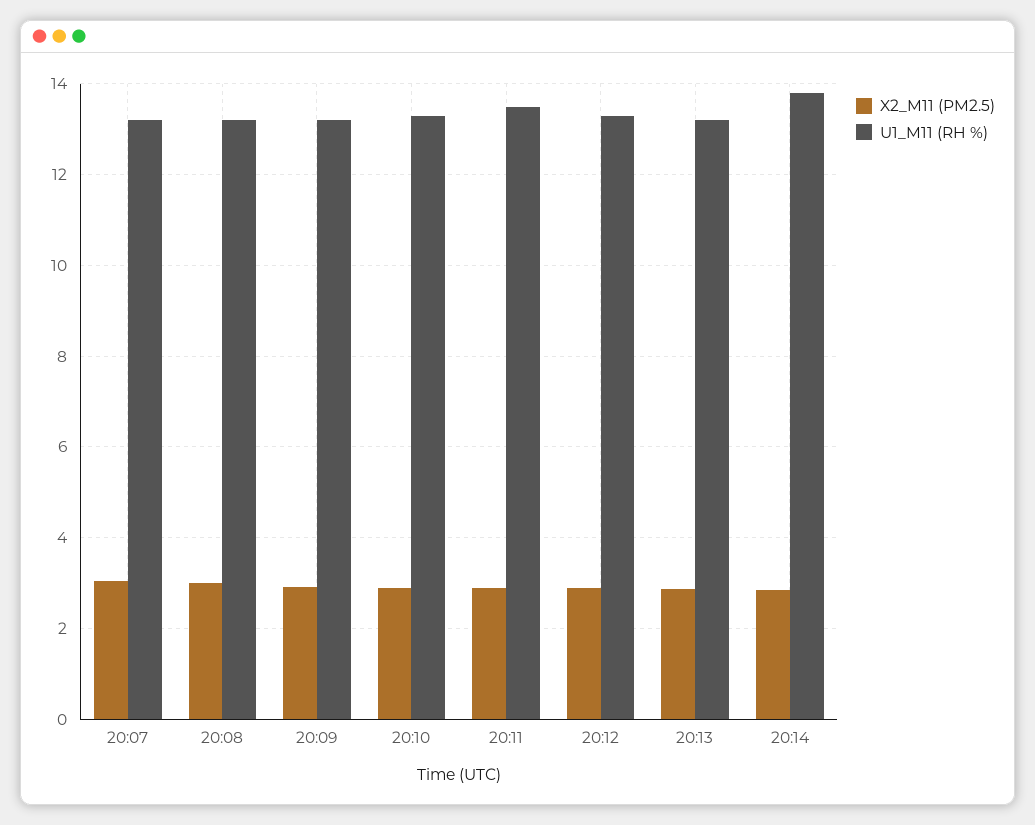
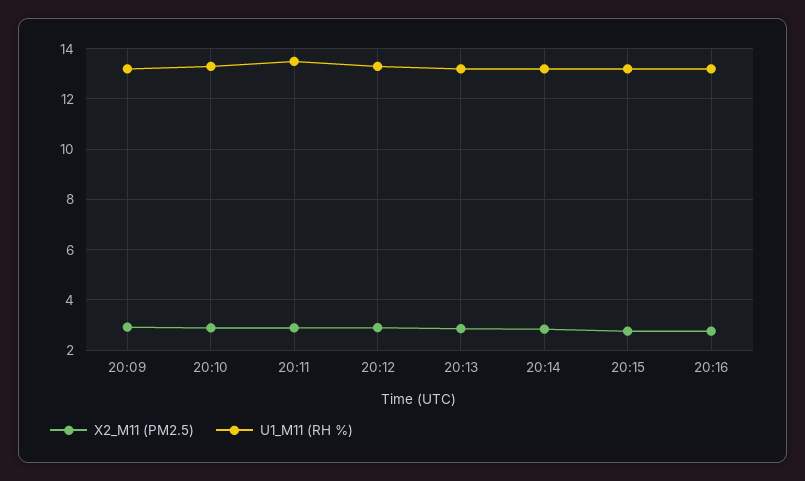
X2_M11 (PM2.5), 20:07: 3 -> none
U1_M11 (RH %), 20:07: 13.2 -> none
X2_M11 (PM2.5), 20:08: 3 -> none
U1_M11 (RH %), 20:08: 13.2 -> none
U1_M11 (RH %), 20:14: 13.8 -> 13.25
X2_M11 (PM2.5), 20:15: none -> 2.75
U1_M11 (RH %), 20:15: none -> 13.25
X2_M11 (PM2.5), 20:16: none -> 2.75
U1_M11 (RH %), 20:16: none -> 13.25

